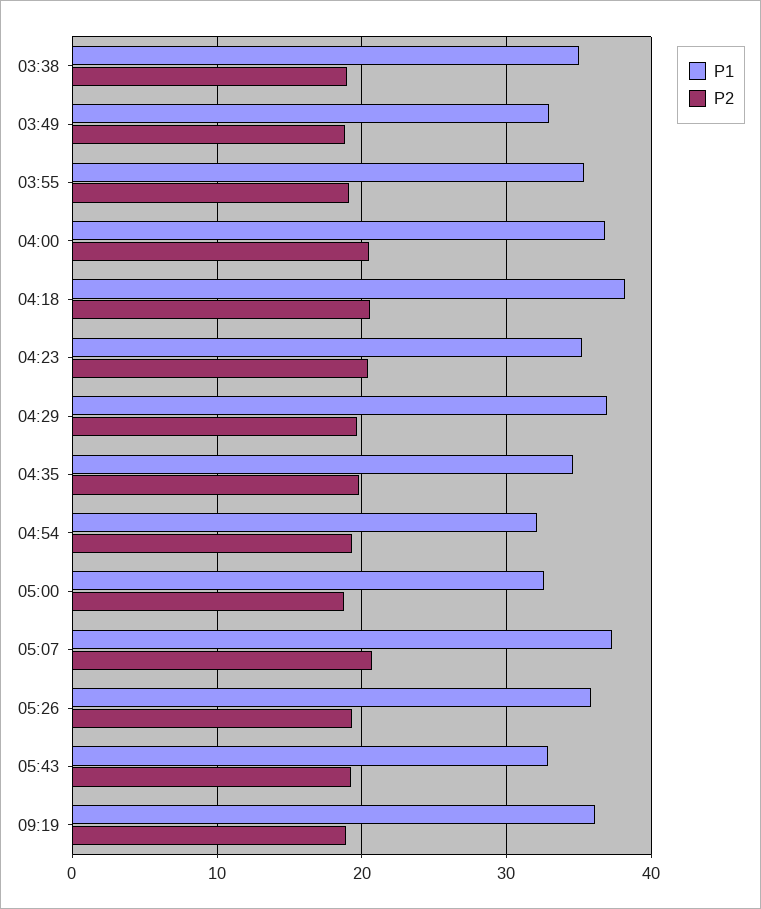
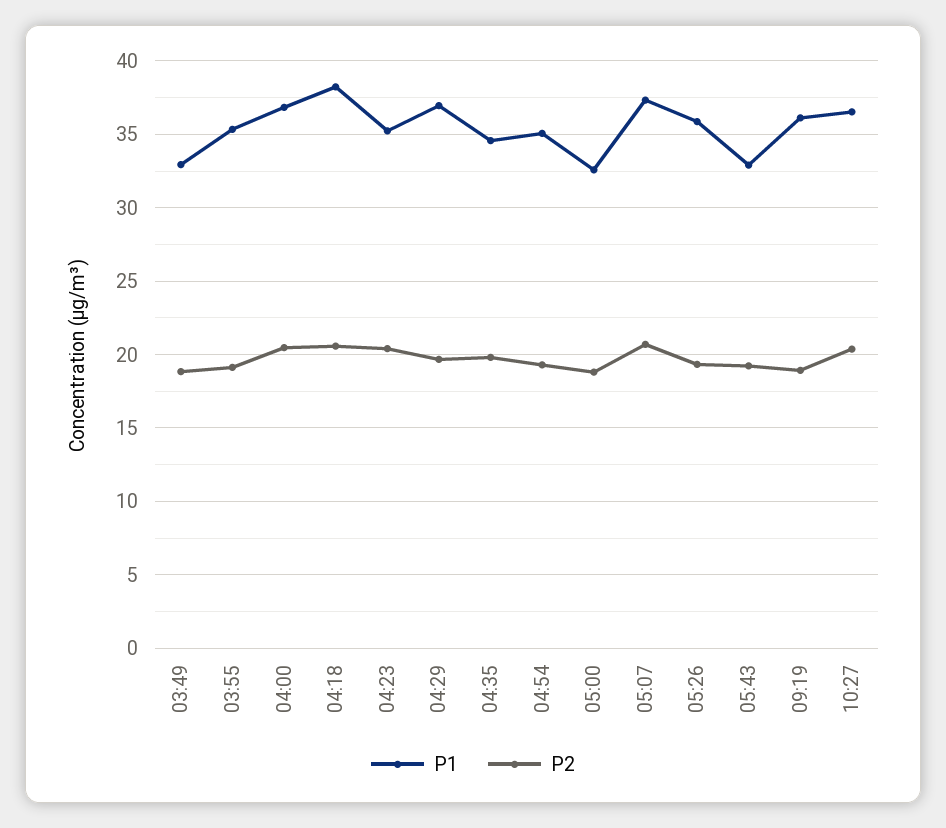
P1, 03:38: 35 -> none
P2, 03:38: 19 -> none
P1, 04:54: 32 -> 35
P1, 10:27: none -> 36.5
P2, 10:27: none -> 20.5

